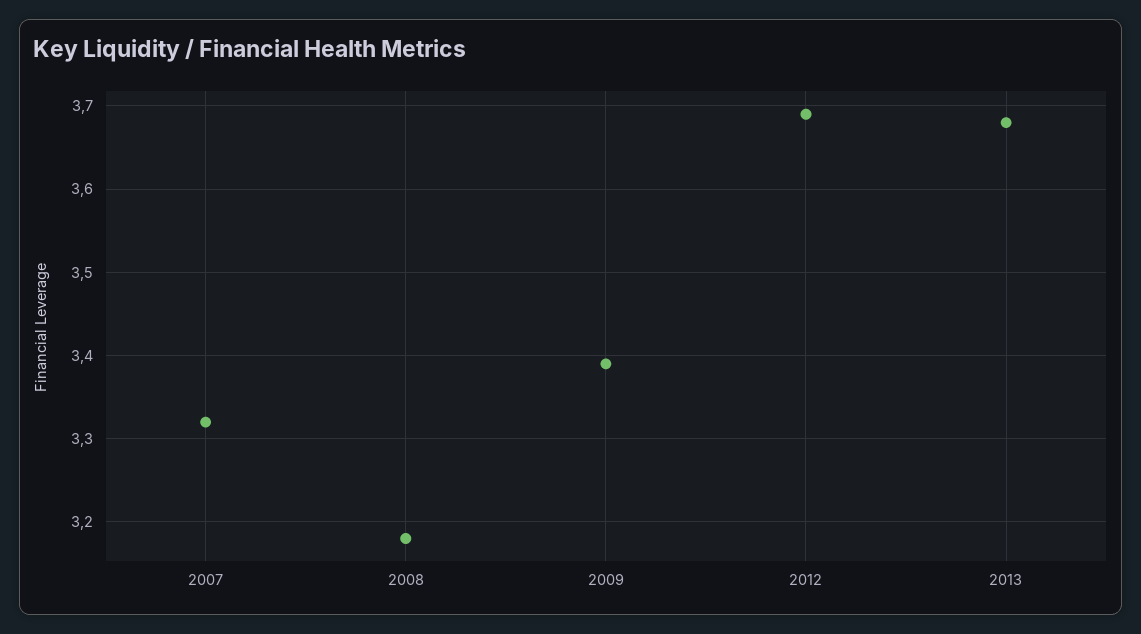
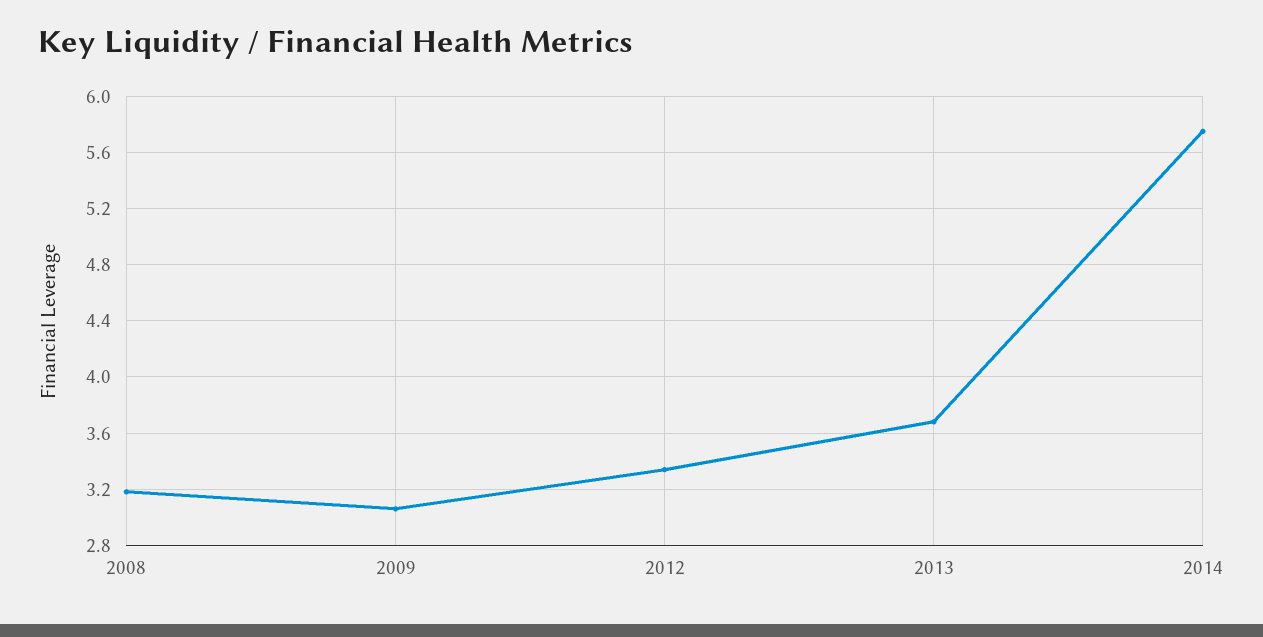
2007: 3.32 -> none
2009: 3.39 -> 3.05
2012: 3.69 -> 3.35
2014: none -> 5.75

